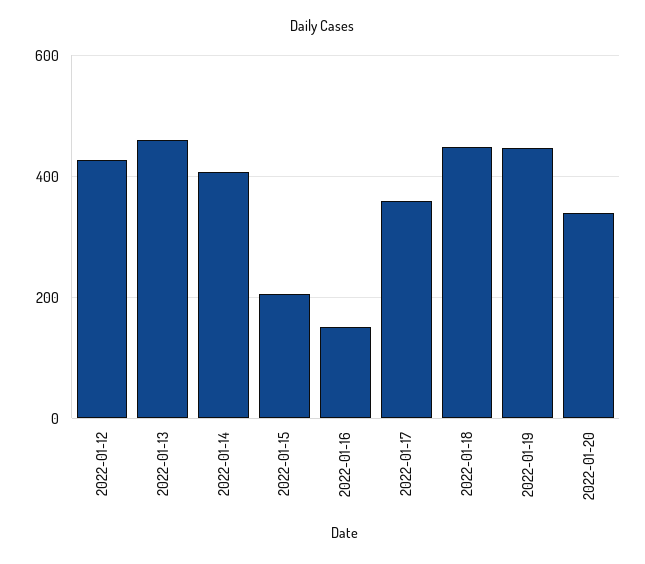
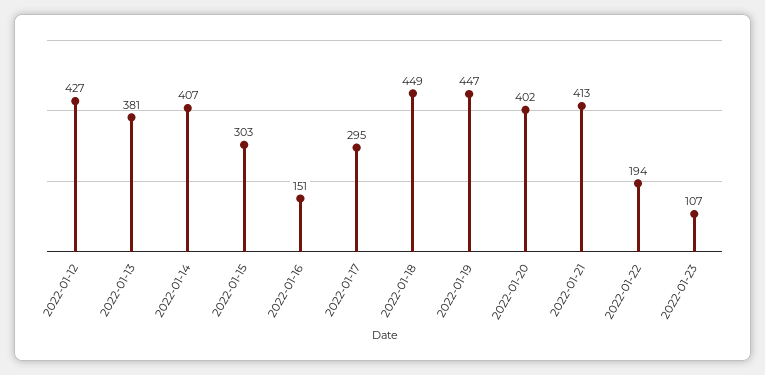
2022-01-13: 460 -> 381
2022-01-15: 200 -> 303
2022-01-17: 360 -> 295
2022-01-20: 340 -> 402
2022-01-21: none -> 413
2022-01-22: none -> 194
2022-01-23: none -> 107

